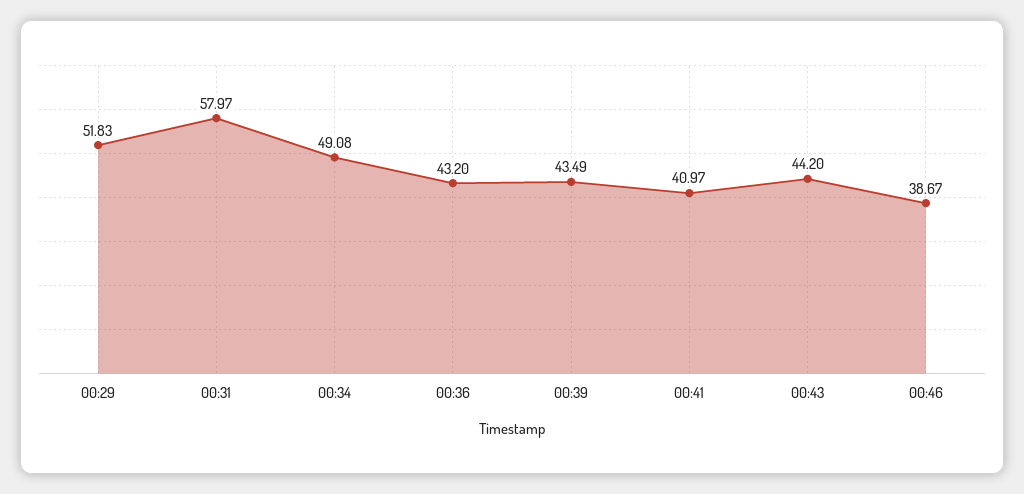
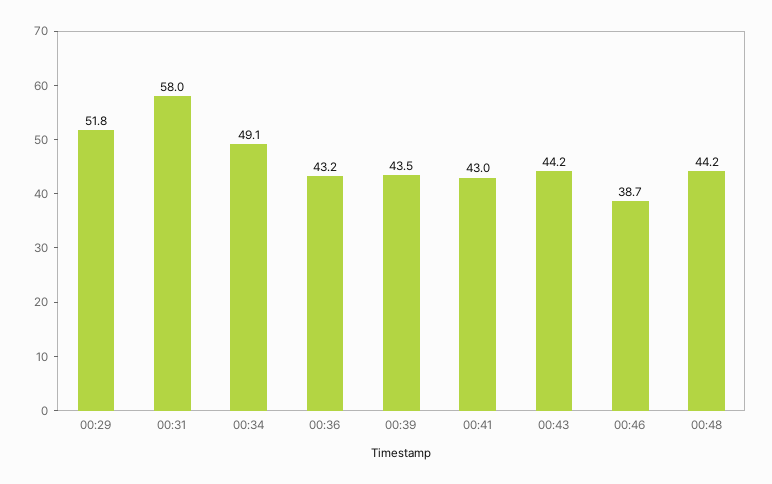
00:41: 40.97 -> 43
00:48: none -> 44.2

